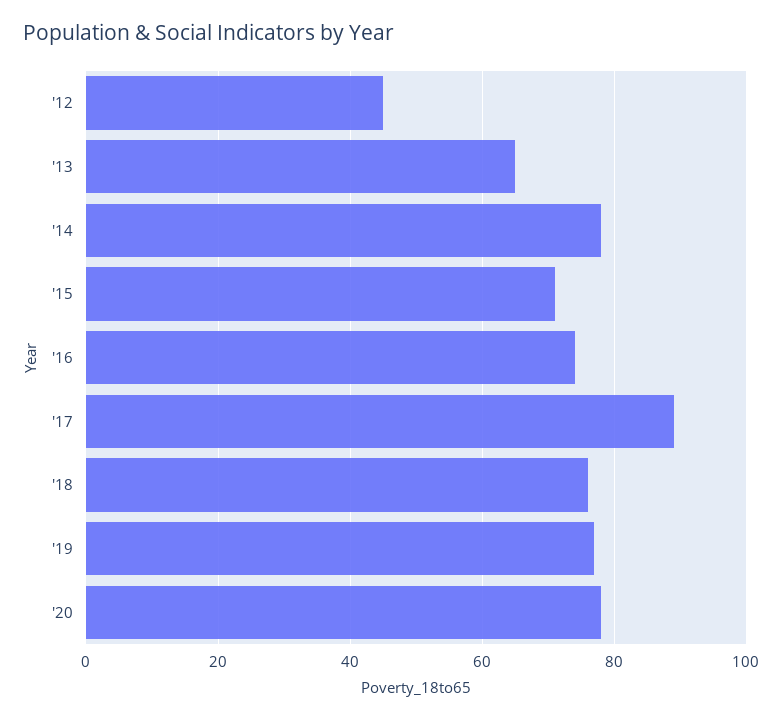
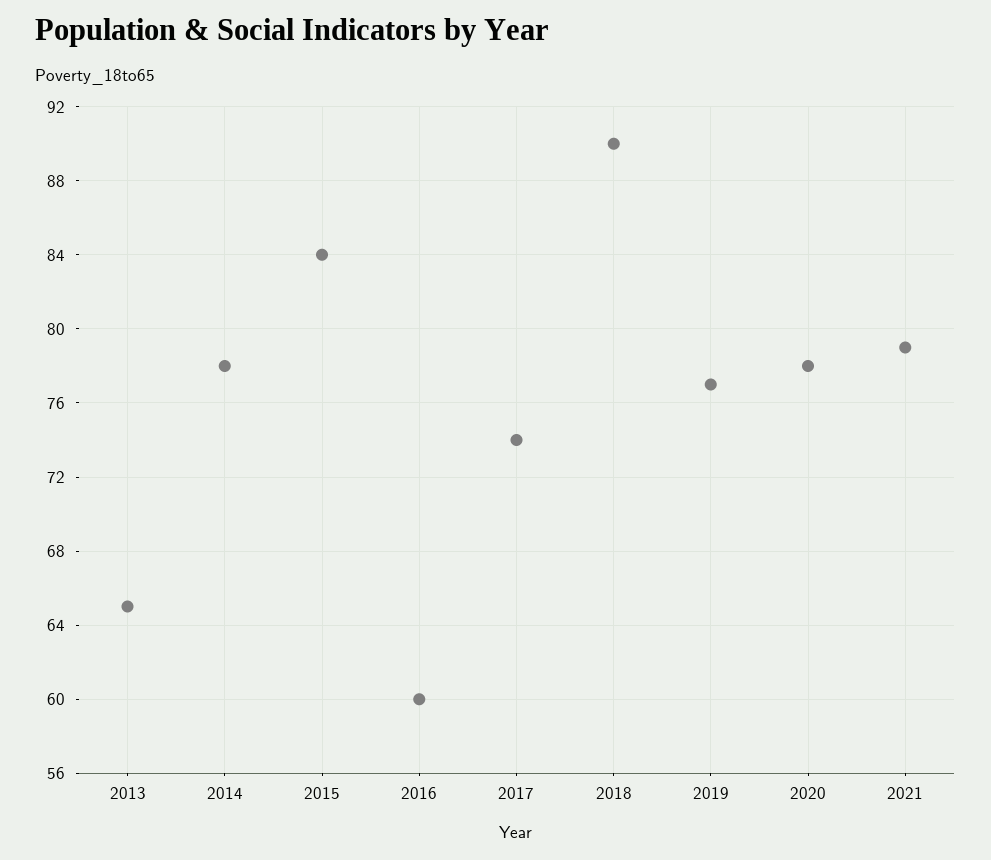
'12: 45 -> none
'15: 70 -> 84
'16: 75 -> 60
'17: 90 -> 74
'18: 75 -> 90
2021: none -> 79

